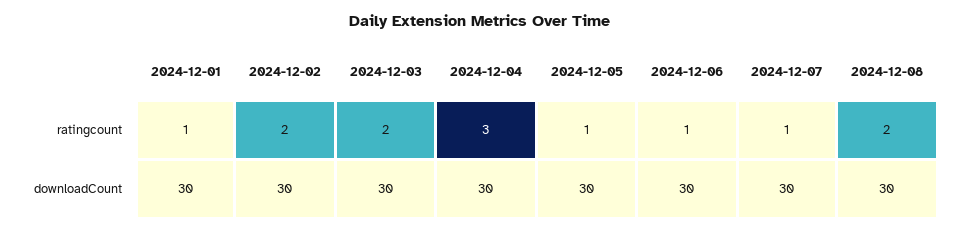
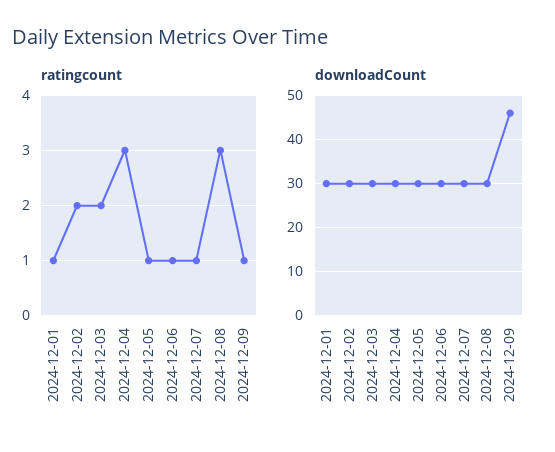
ratingcount, 2024-12-08: 2 -> 3
ratingcount, 2024-12-09: none -> 1
downloadCount, 2024-12-09: none -> 45

